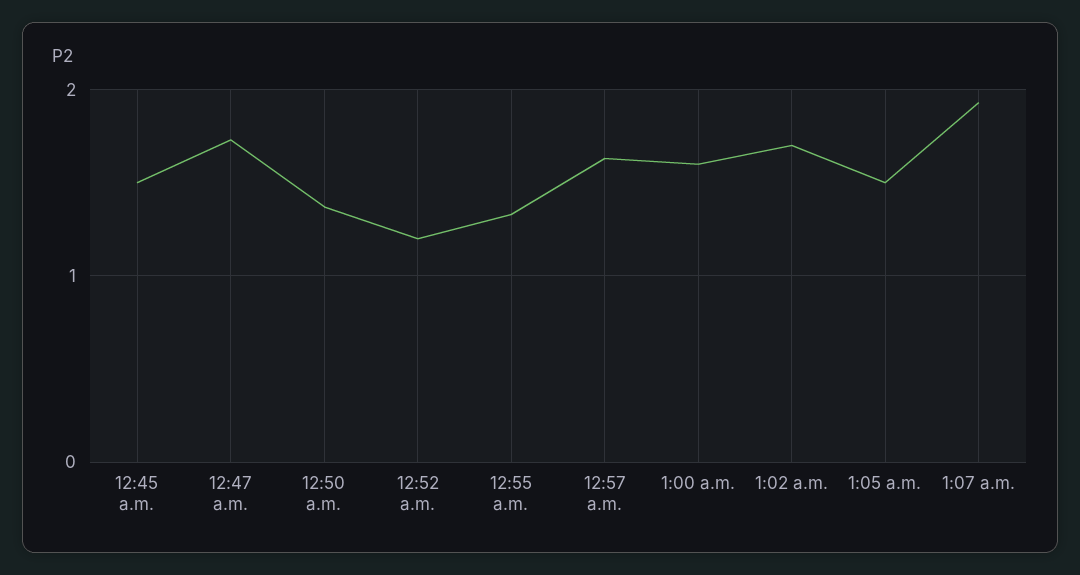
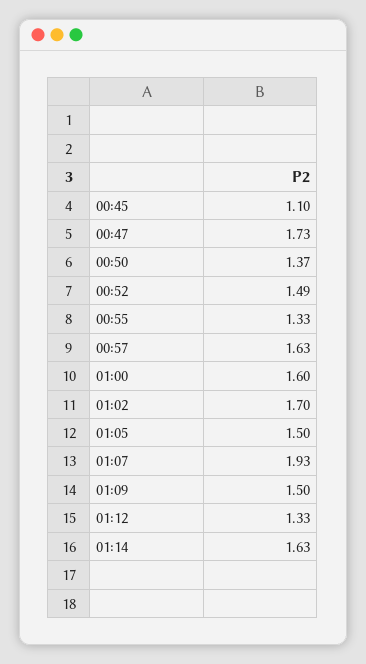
12:45 a.m.: 1.5 -> 1.1
12:52 a.m.: 1.2 -> 1.49
01:09: none -> 1.5
01:12: none -> 1.33
01:14: none -> 1.63

